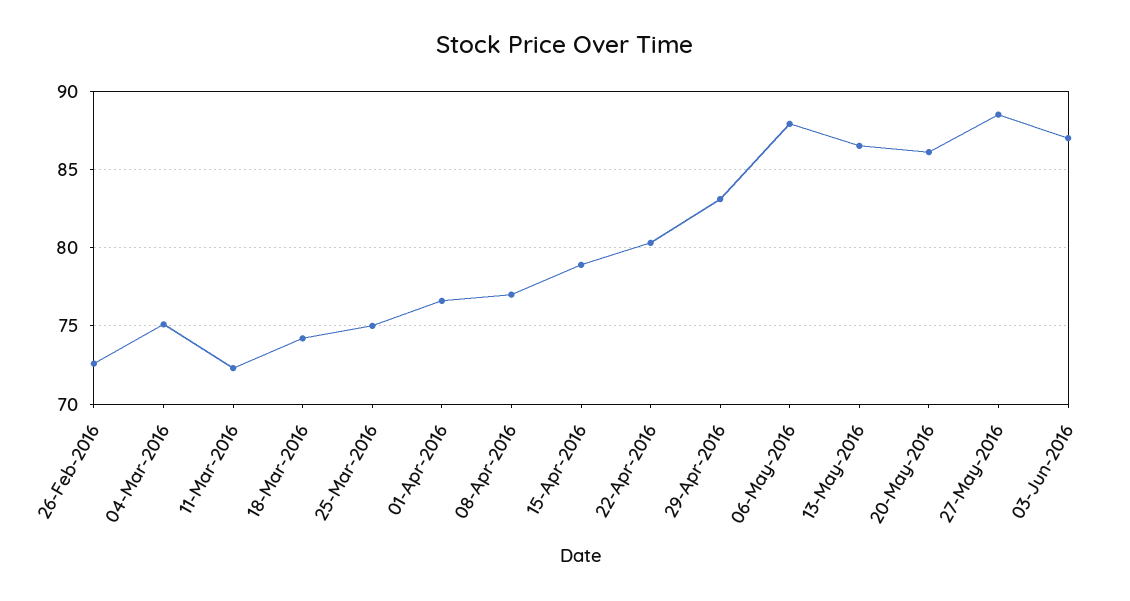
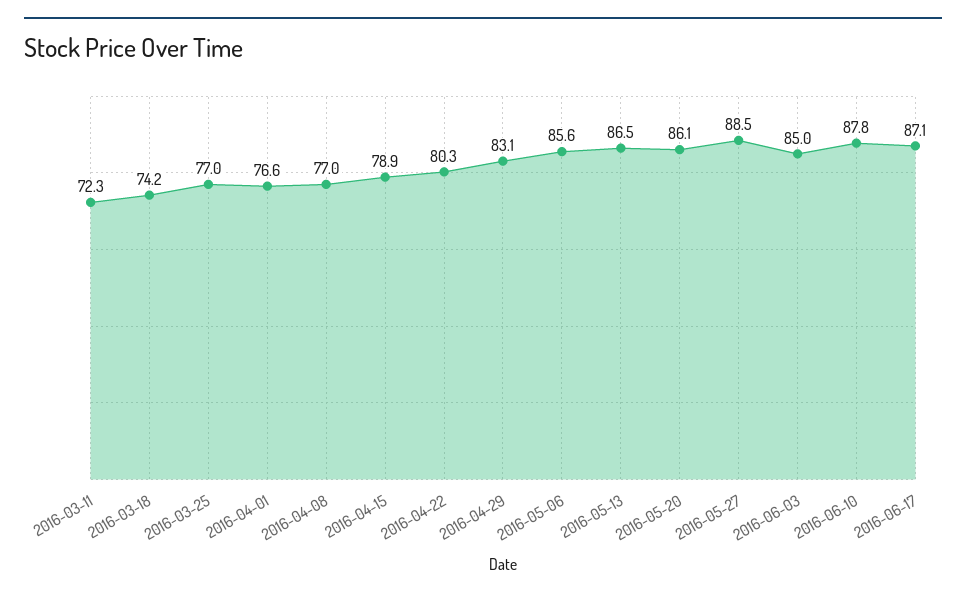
26-Feb-2016: 72.5 -> none
04-Mar-2016: 75 -> none
25-Mar-2016: 75 -> 77
06-May-2016: 88 -> 85.6
03-Jun-2016: 87 -> 85
2016-06-10: none -> 87.8
2016-06-17: none -> 87.1

